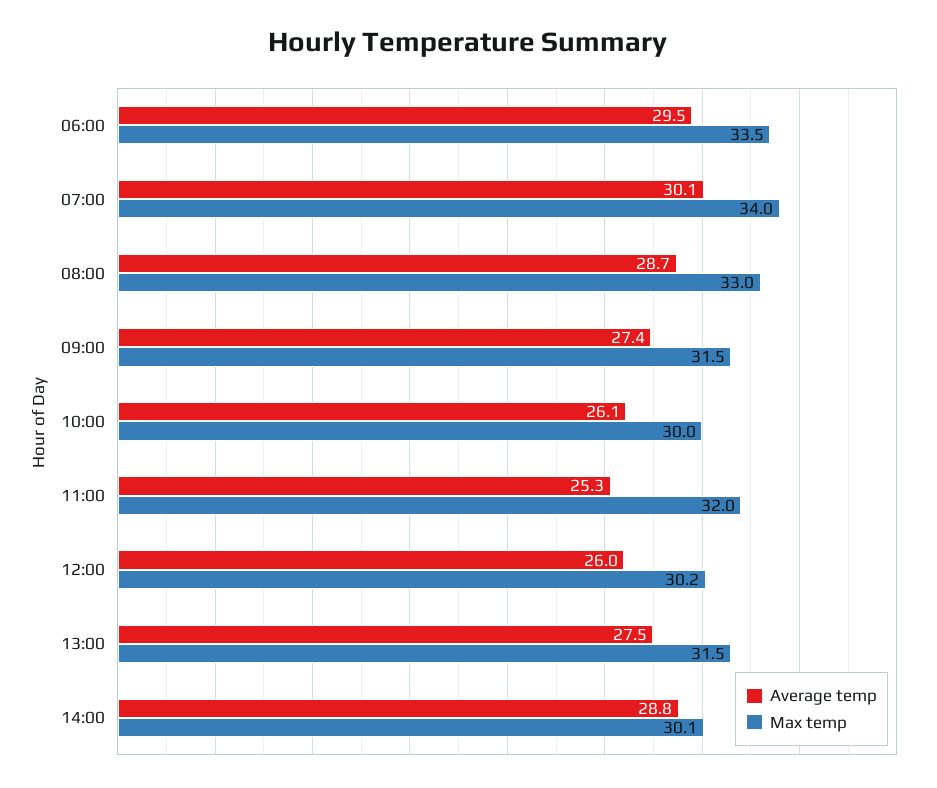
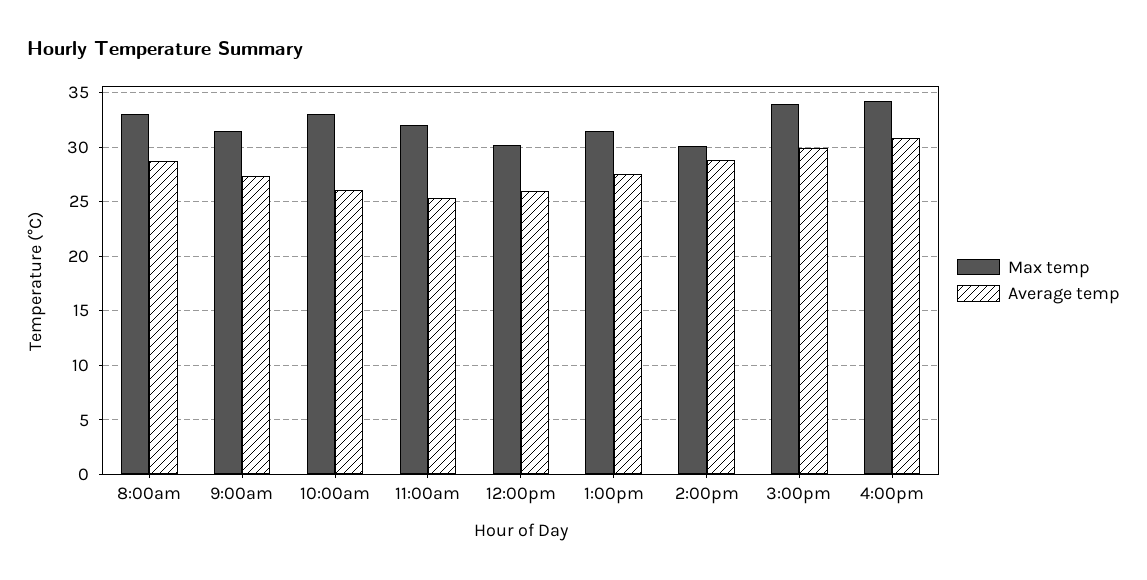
Average temp, 06:00: 29.5 -> none
Max temp, 06:00: 33.5 -> none
Average temp, 07:00: 30.1 -> none
Max temp, 07:00: 34 -> none
Max temp, 10:00: 30 -> 33
Max temp, 3:00pm: none -> 34
Average temp, 3:00pm: none -> 30
Max temp, 4:00pm: none -> 34
Average temp, 4:00pm: none -> 31

